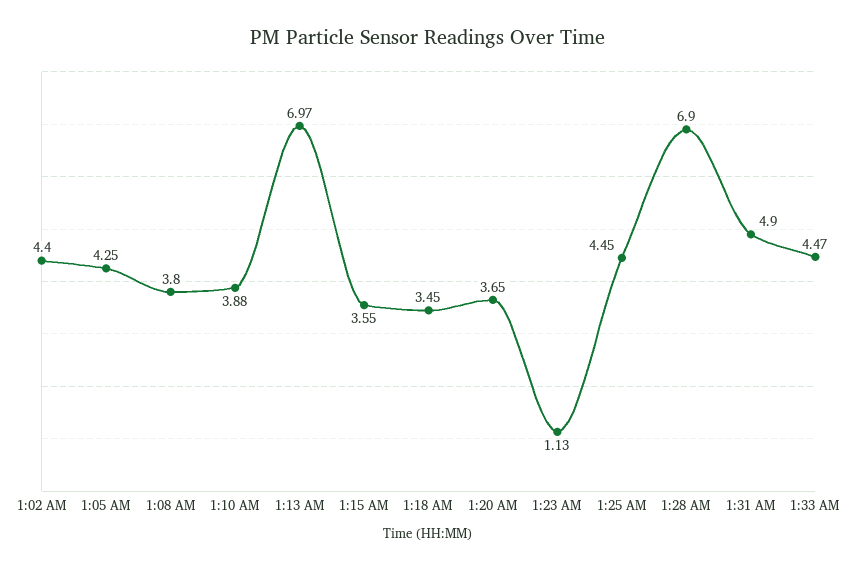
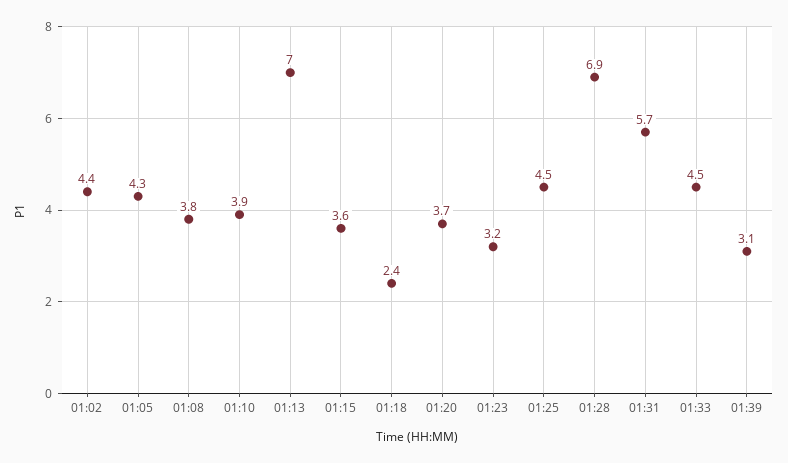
1:18 AM: 3.45 -> 2.4
1:23 AM: 1.13 -> 3.2
1:31 AM: 4.9 -> 5.7
01:39: none -> 3.1

